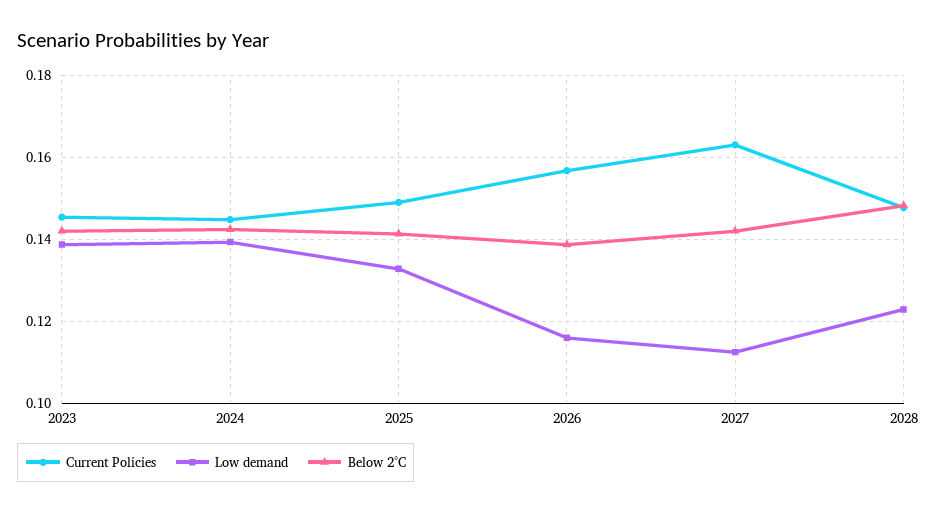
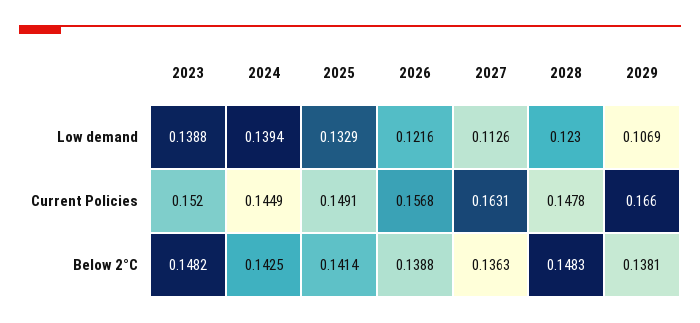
Current Policies, 2023: 0.146 -> 0.152
Below 2°C, 2023: 0.142 -> 0.1482
Low demand, 2026: 0.116 -> 0.1216
Below 2°C, 2027: 0.142 -> 0.1363
Low demand, 2029: none -> 0.1069
Current Policies, 2029: none -> 0.166
Below 2°C, 2029: none -> 0.1381

